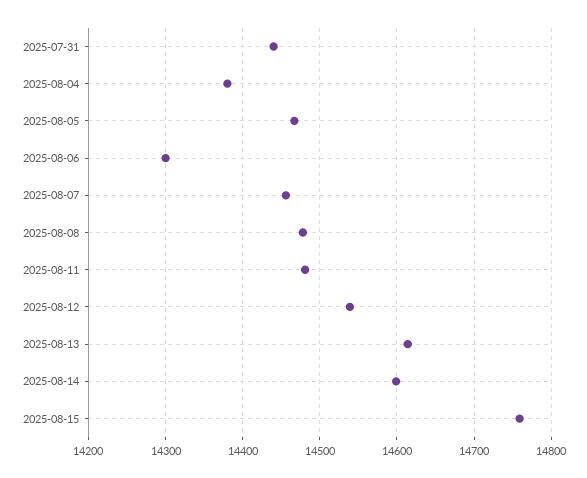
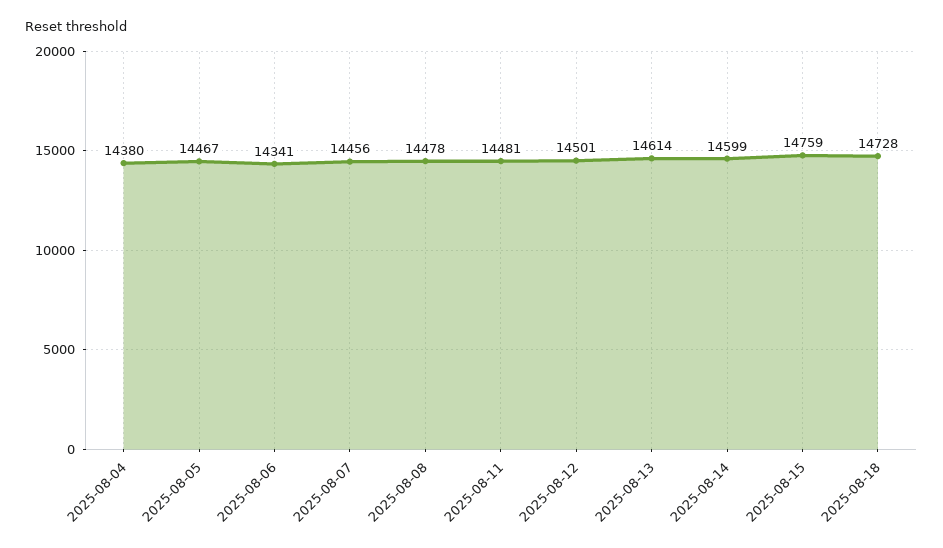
2025-07-31: 14440 -> none
2025-08-06: 14300 -> 14341
2025-08-12: 14540 -> 14501
2025-08-18: none -> 14728

